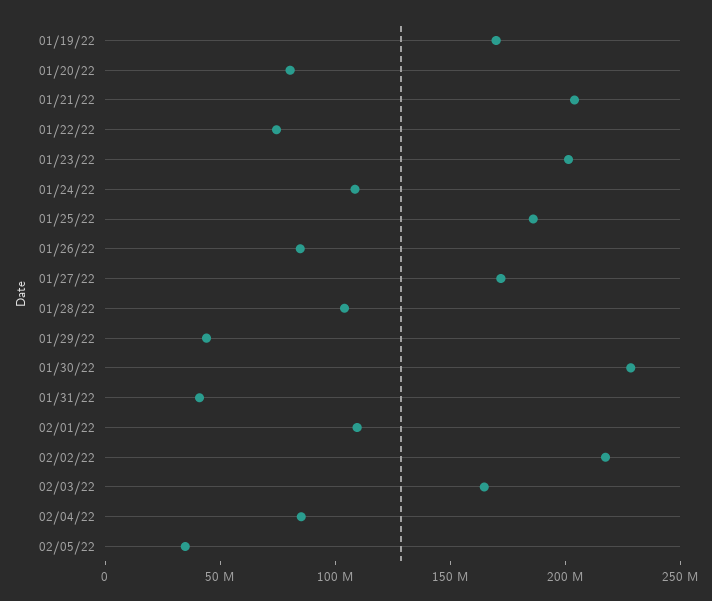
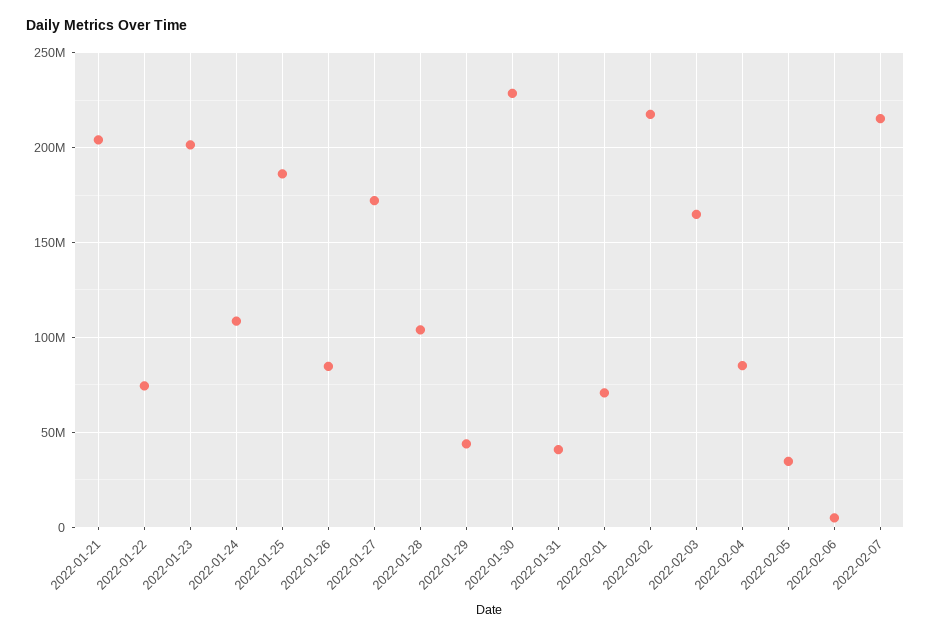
01/19/22: 170000000 -> none
01/20/22: 80000000 -> none
02/01/22: 110000000 -> 70000000
2022-02-06: none -> 5000000
2022-02-07: none -> 215000000

